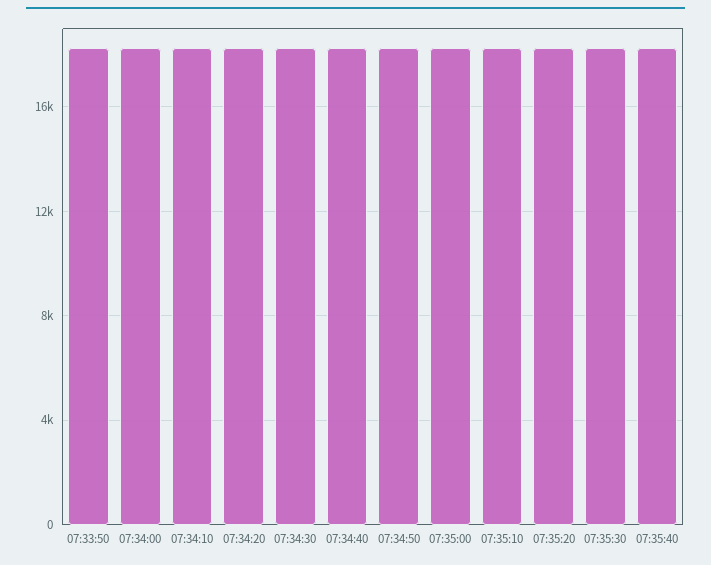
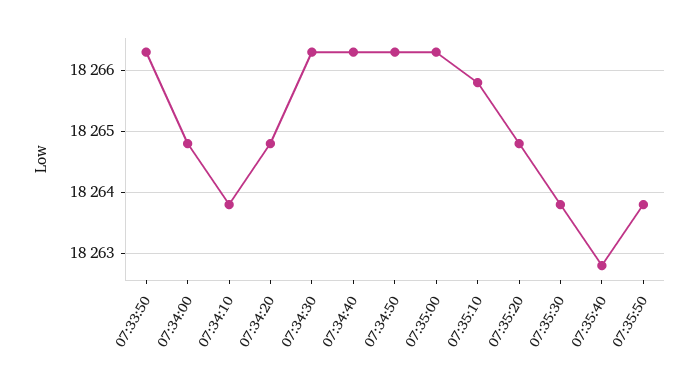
07:35:50: none -> 18263.8

